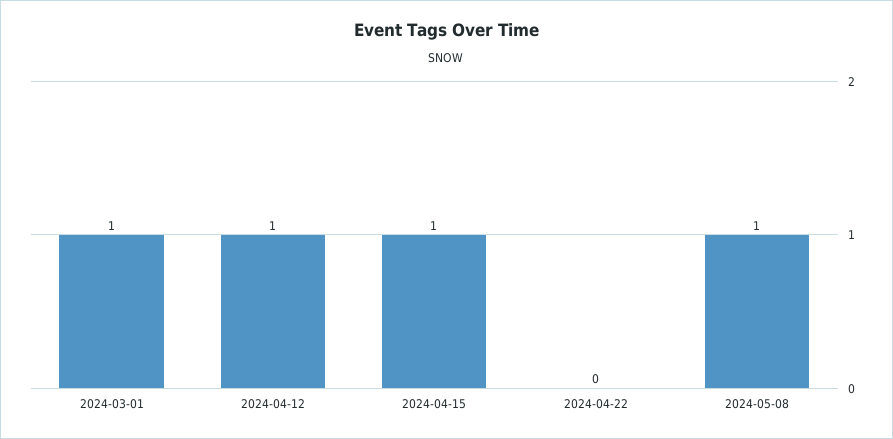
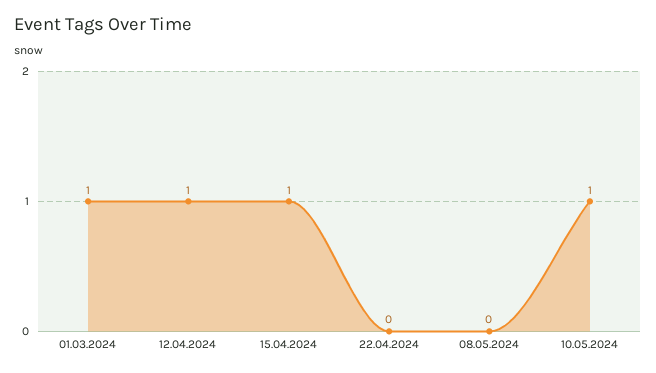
2024-05-08: 1 -> 0
10.05.2024: none -> 1

